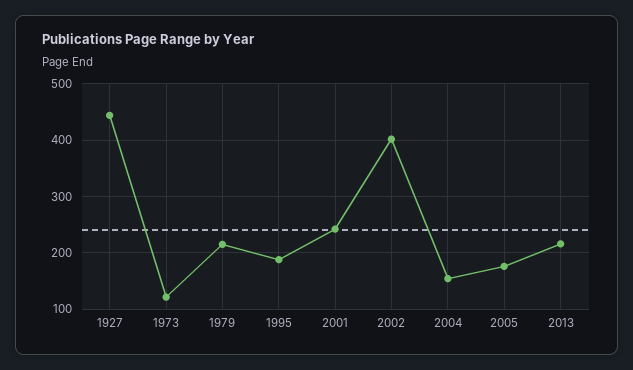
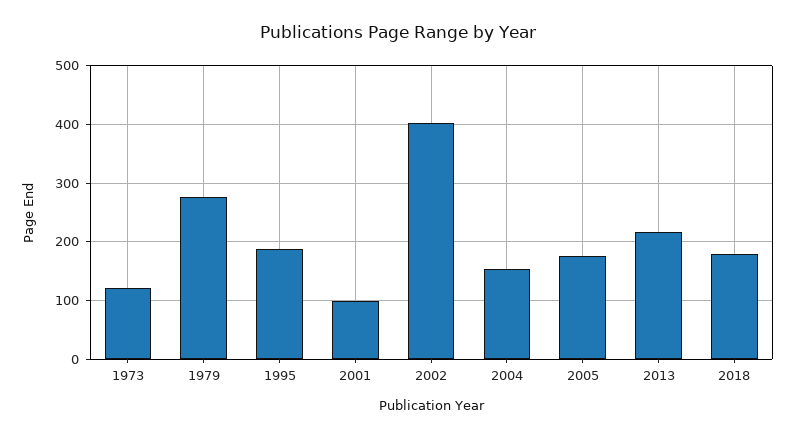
1927: 440 -> none
1979: 220 -> 280
2001: 240 -> 100
2018: none -> 180

